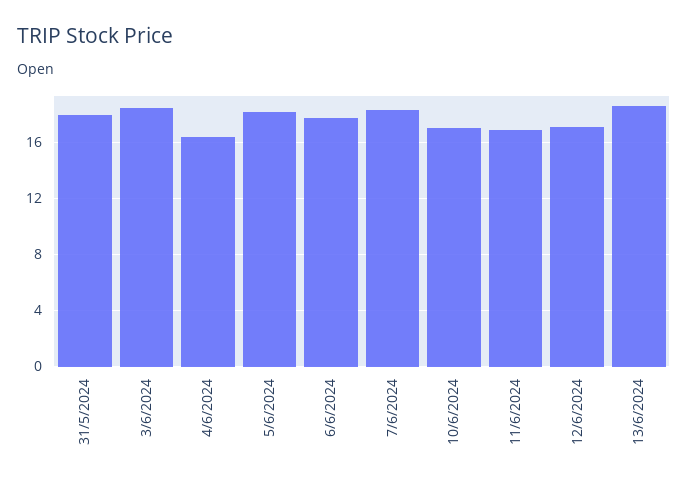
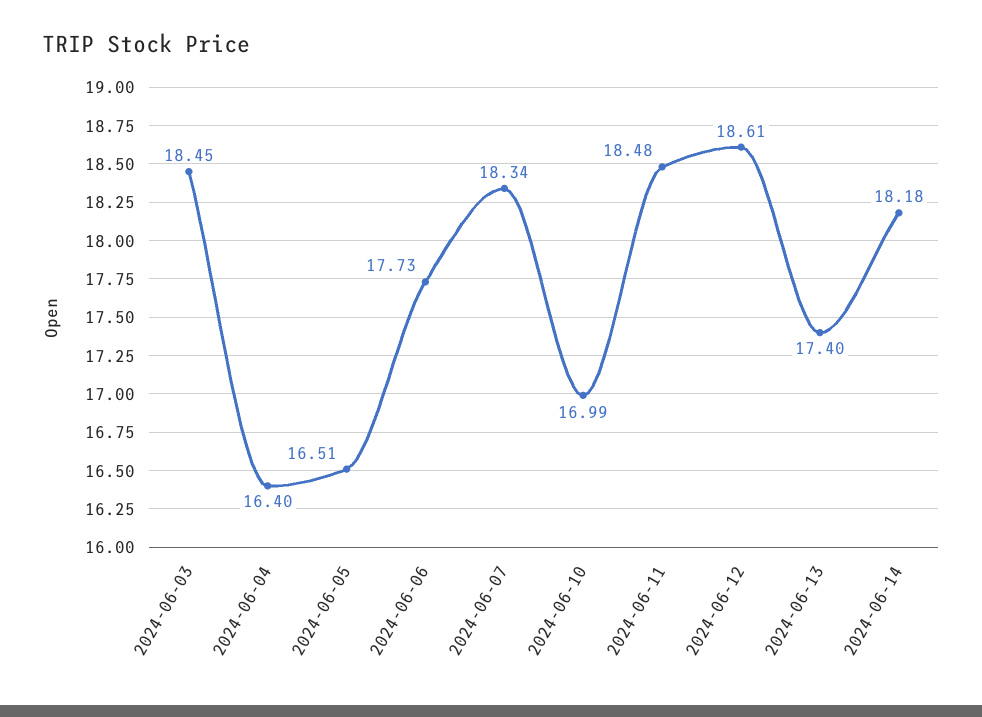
31/5/2024: 18 -> none
5/6/2024: 18 -> 16.51
11/6/2024: 17 -> 18.48
12/6/2024: 17 -> 18.61
13/6/2024: 18.5 -> 17.4
2024-06-14: none -> 18.18

